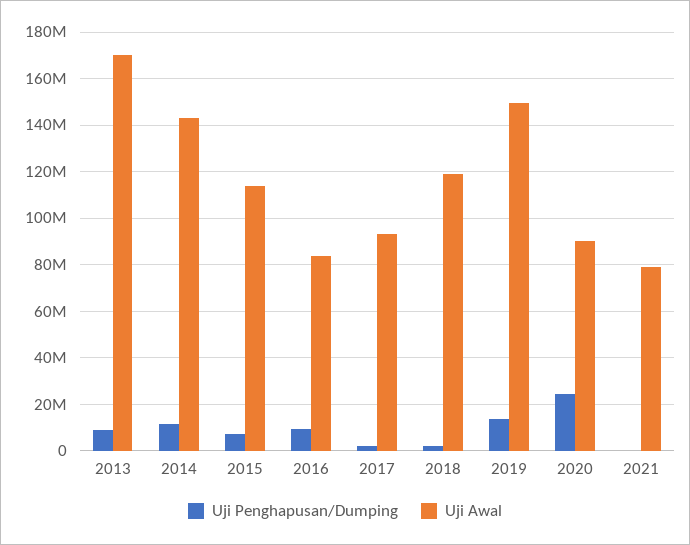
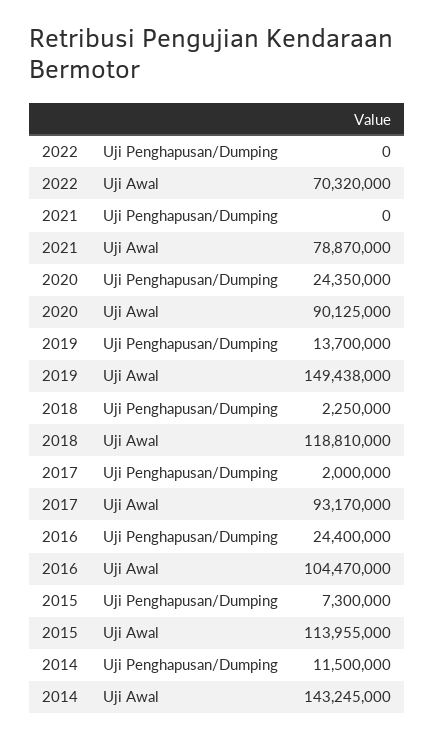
Uji Penghapusan/Dumping, 2013: 10000000 -> none
Uji Awal, 2013: 170000000 -> none
Uji Penghapusan/Dumping, 2016: 10000000 -> 24400000
Uji Awal, 2016: 85000000 -> 104470000
Uji Penghapusan/Dumping, 2022: none -> 0
Uji Awal, 2022: none -> 70320000

